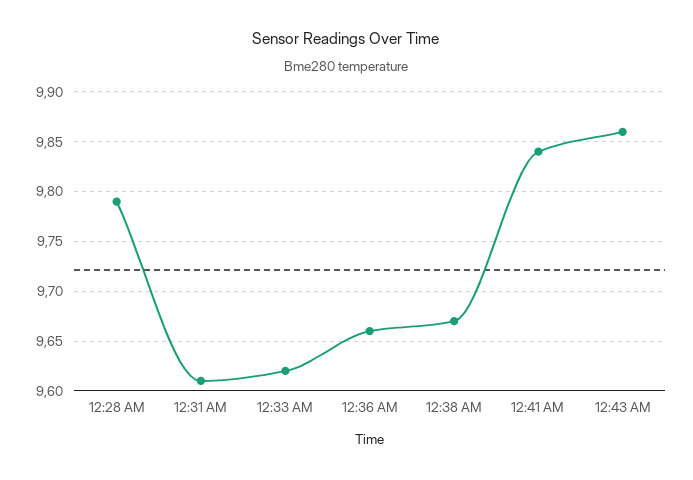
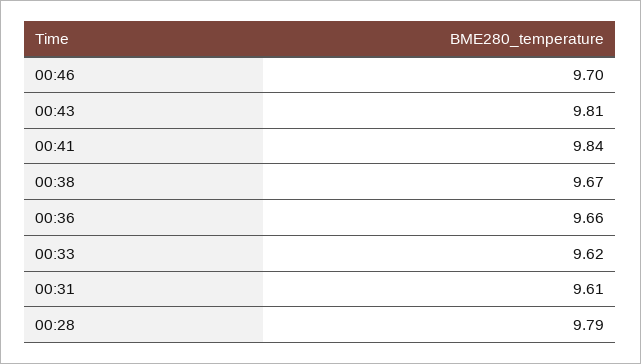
12:43 AM: 9.86 -> 9.81
00:46: none -> 9.7

